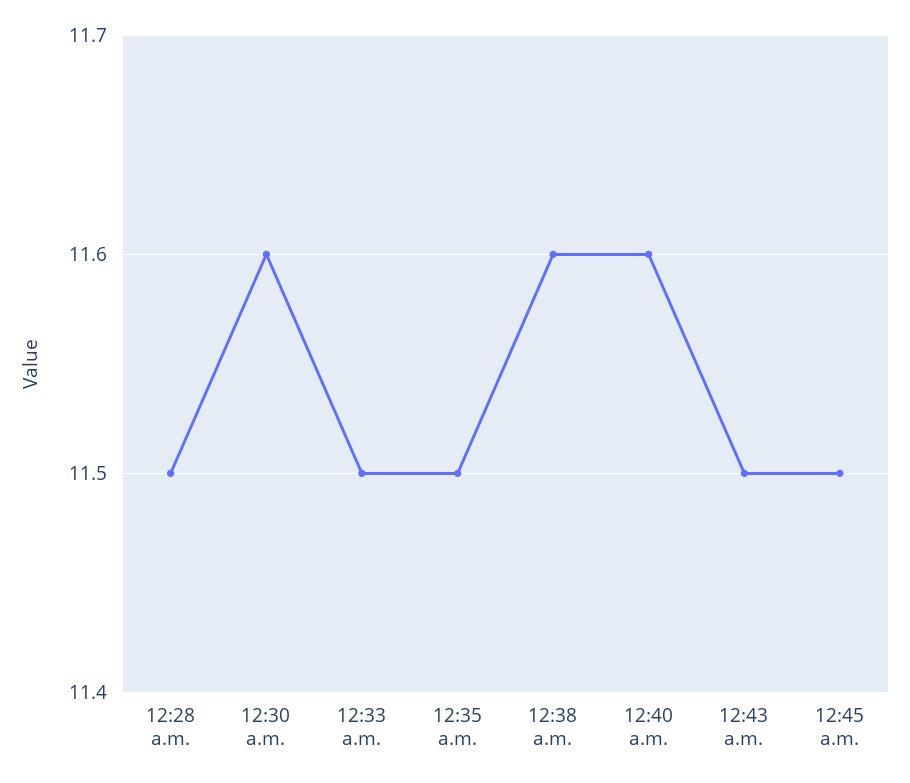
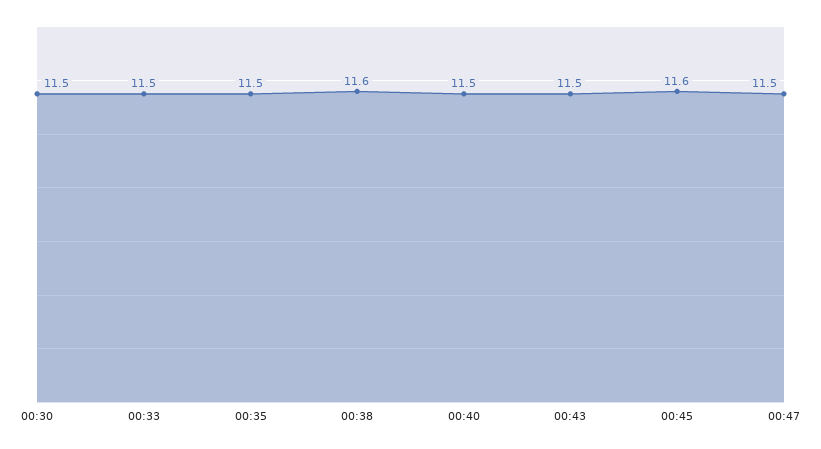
12:28 a.m.: 11.5 -> none
12:30 a.m.: 11.6 -> 11.5
12:40 a.m.: 11.6 -> 11.5
12:45 a.m.: 11.5 -> 11.6
00:47: none -> 11.5

